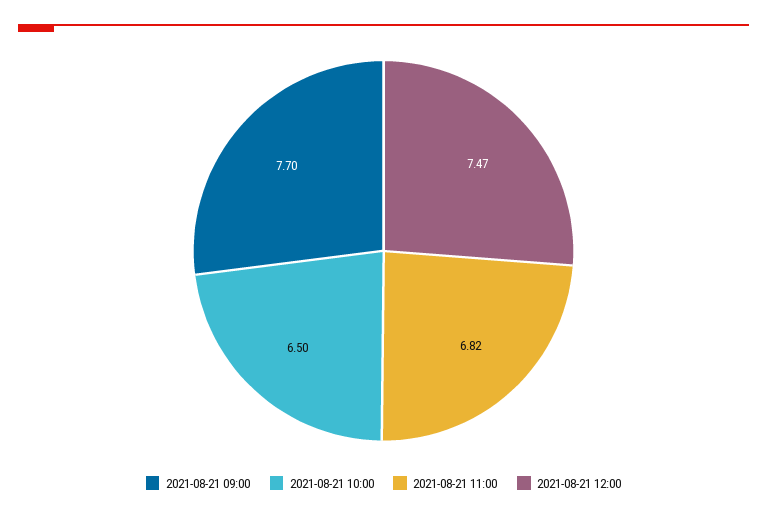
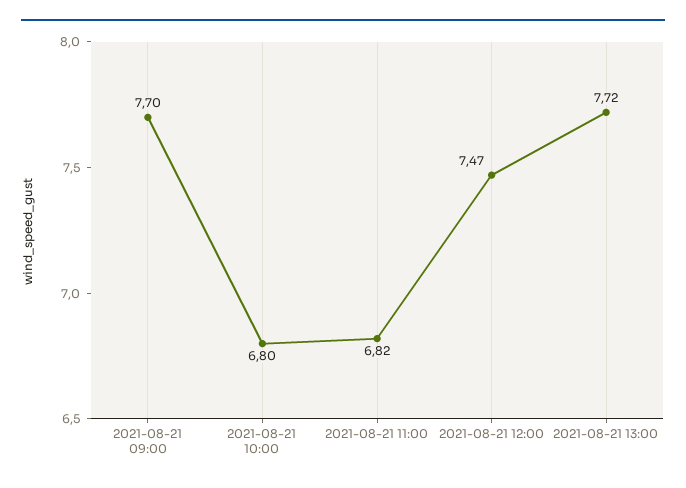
2021-08-21 10:00: 6.5 -> 6.8
2021-08-21 13:00: none -> 7.72

